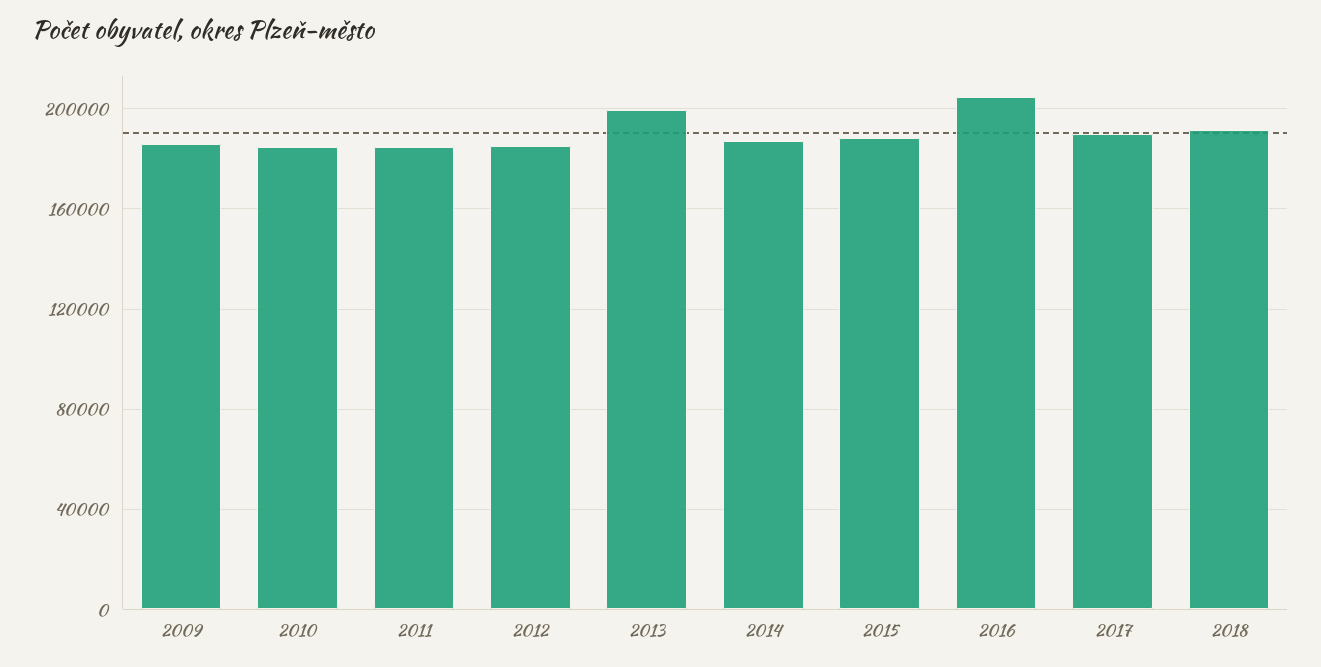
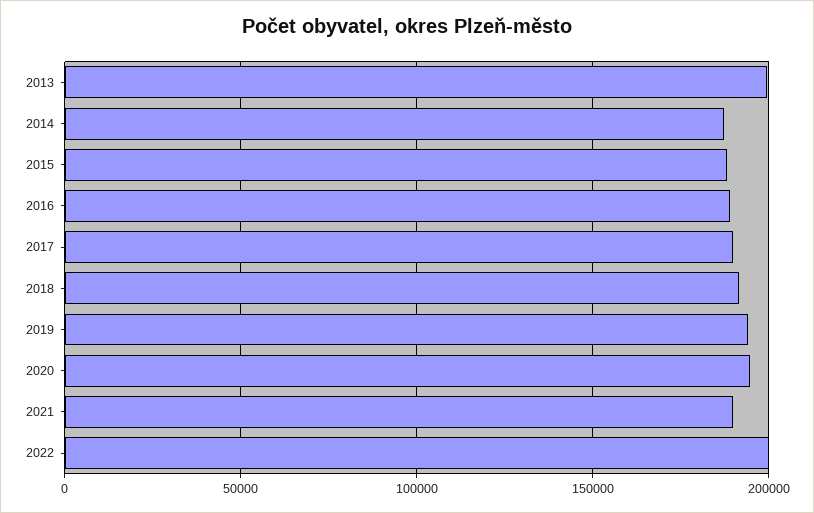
2009: 185000 -> none
2010: 185000 -> none
2011: 185000 -> none
2012: 185000 -> none
2016: 205000 -> 190000
2019: none -> 195000
2020: none -> 195000
2021: none -> 190000
2022: none -> 200000

